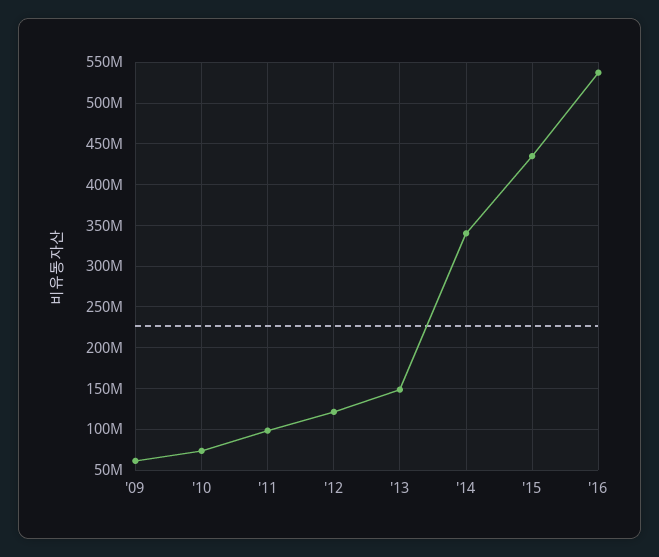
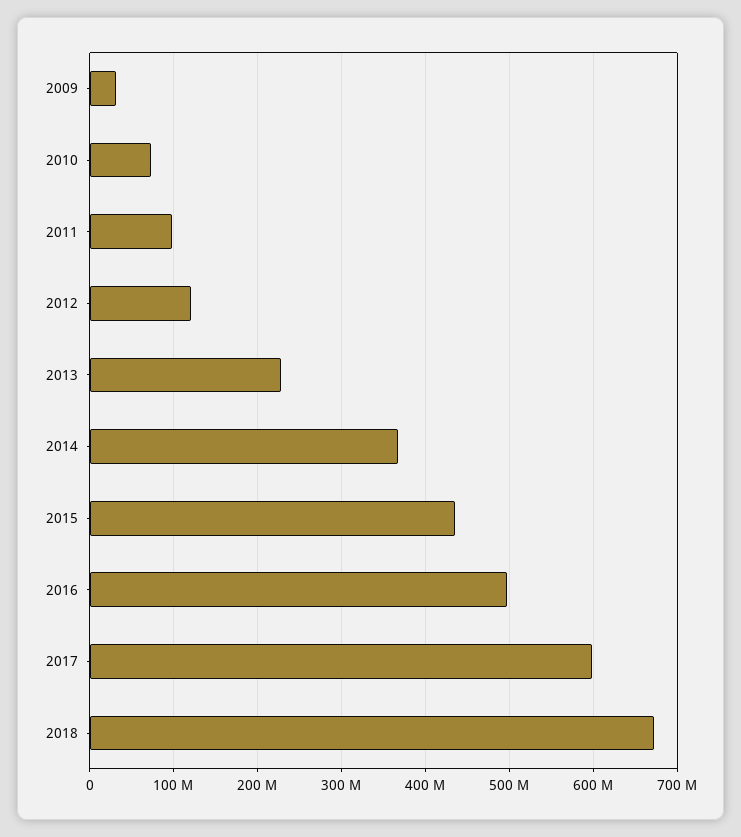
'09: 60000000 -> 30000000
'13: 150000000 -> 230000000
'14: 340000000 -> 370000000
'16: 540000000 -> 500000000
2017: none -> 600000000
2018: none -> 670000000

